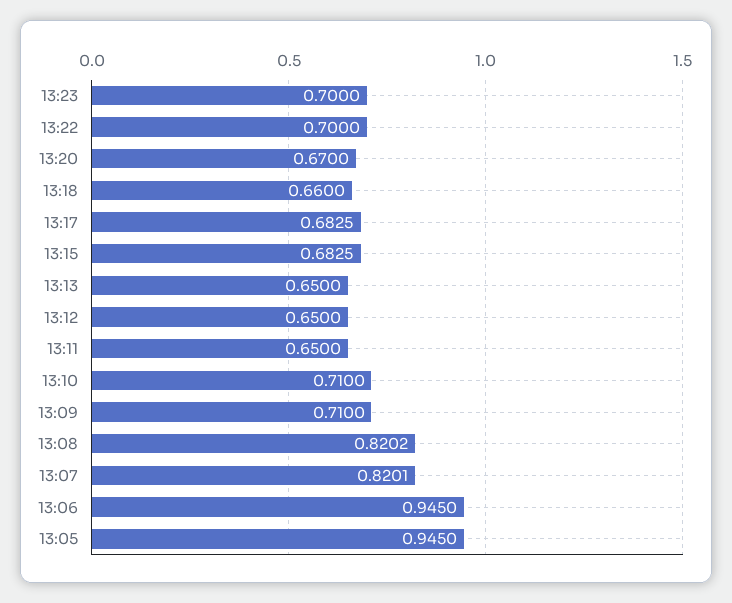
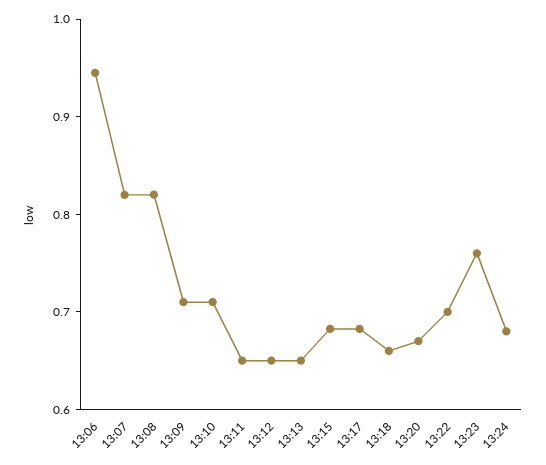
13:23: 0.7 -> 0.76
13:05: 0.945 -> none
13:24: none -> 0.68

